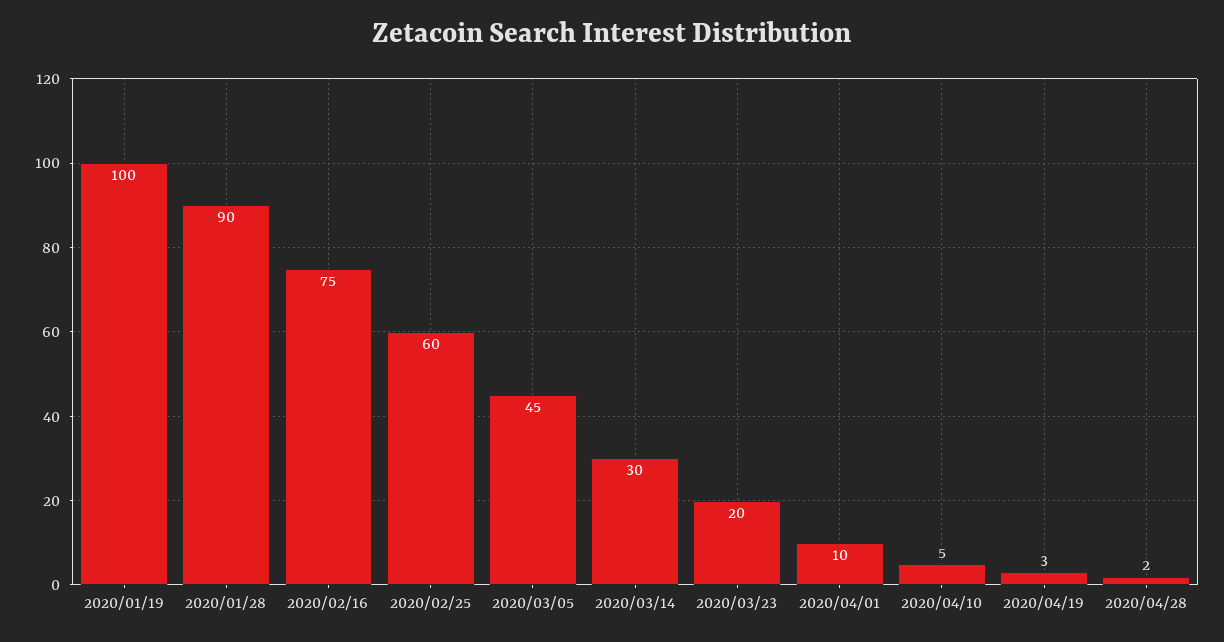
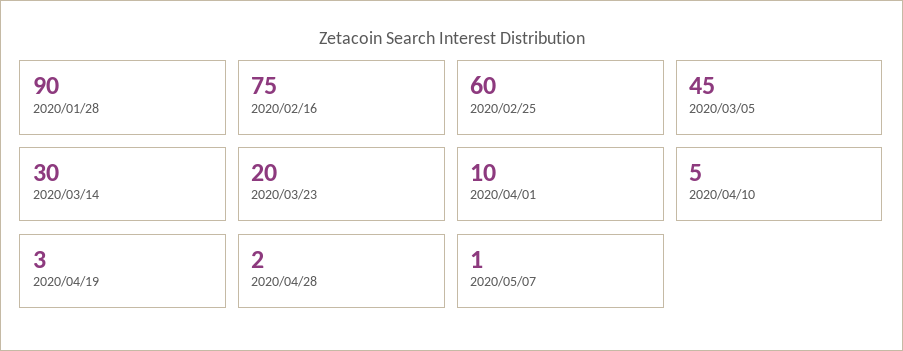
2020/01/19: 100 -> none
2020/05/07: none -> 1

